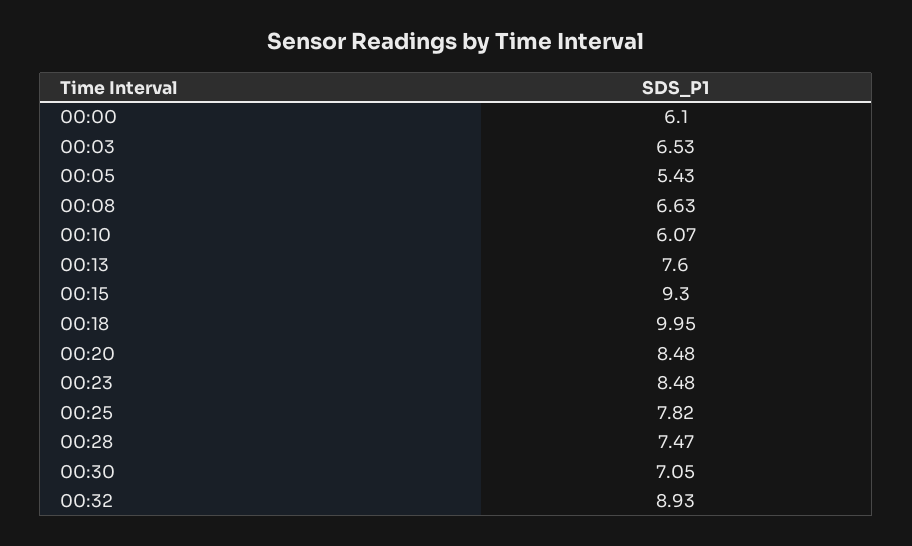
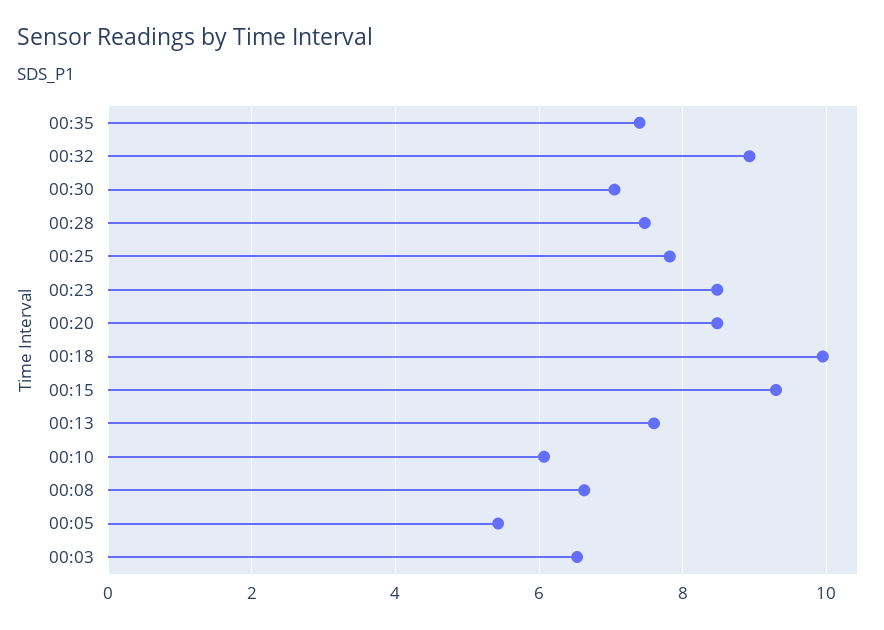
00:00: 6.1 -> none
00:35: none -> 7.4

